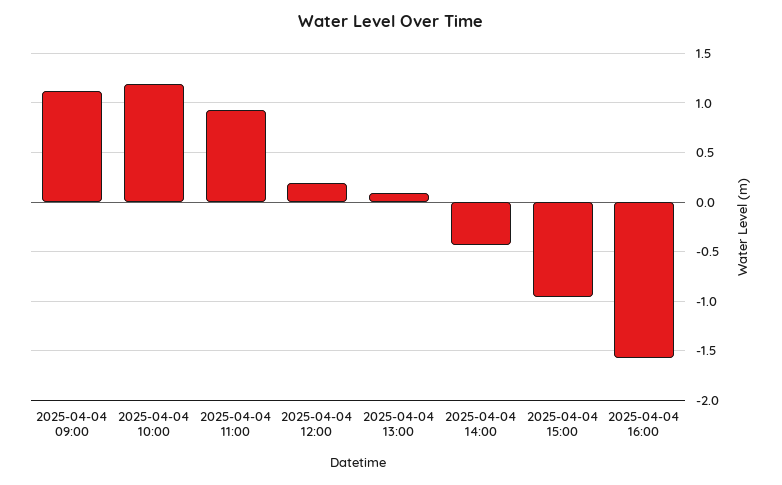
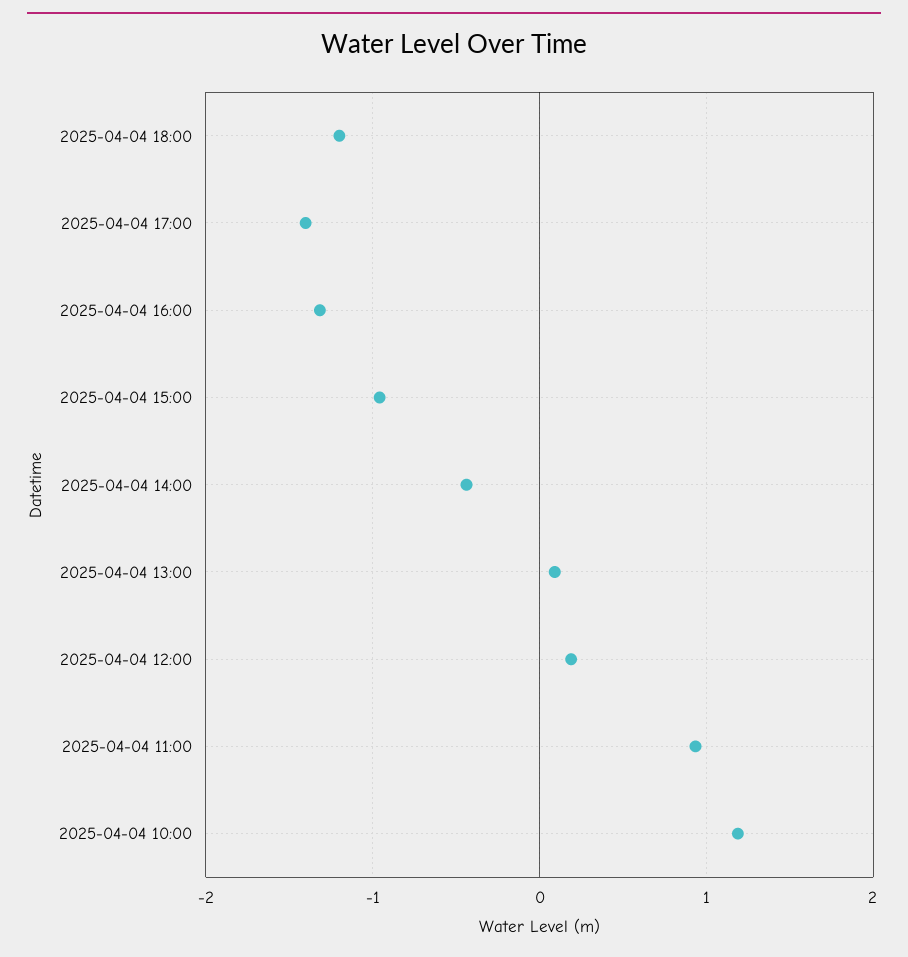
2025-04-04 09:00: 1.1 -> none
2025-04-04 16:00: -1.6 -> -1.3
2025-04-04 18:00: none -> -1.2
2025-04-04 17:00: none -> -1.4

